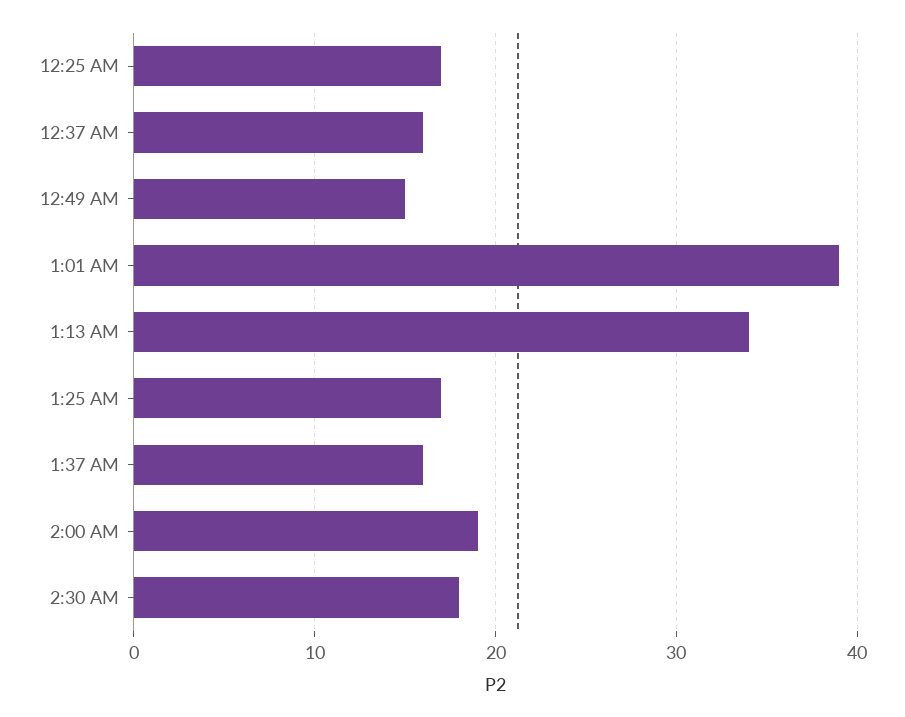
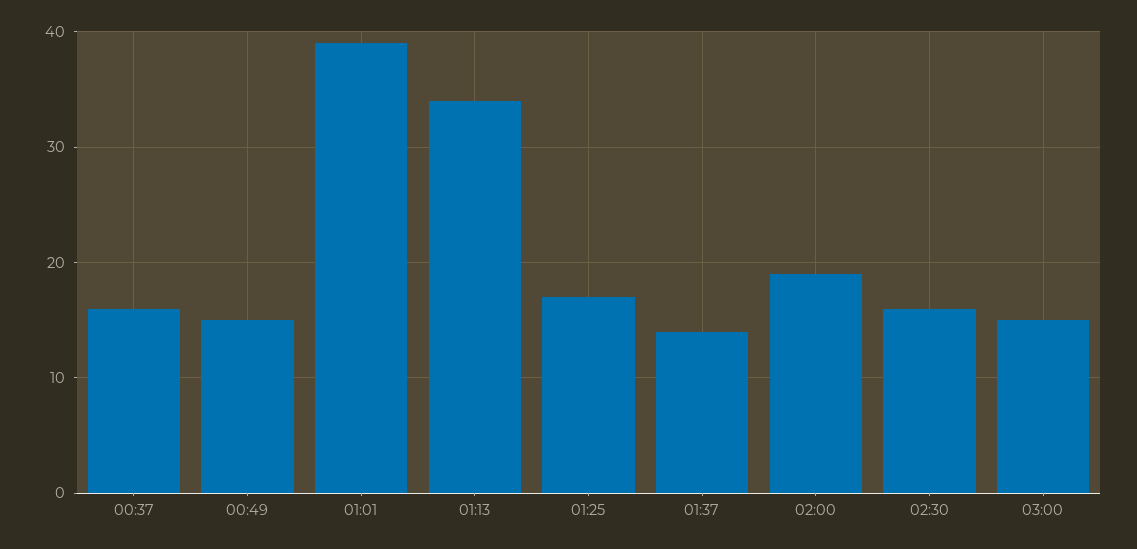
12:25 AM: 17 -> none
1:37 AM: 16 -> 14
2:30 AM: 18 -> 16
03:00: none -> 15

